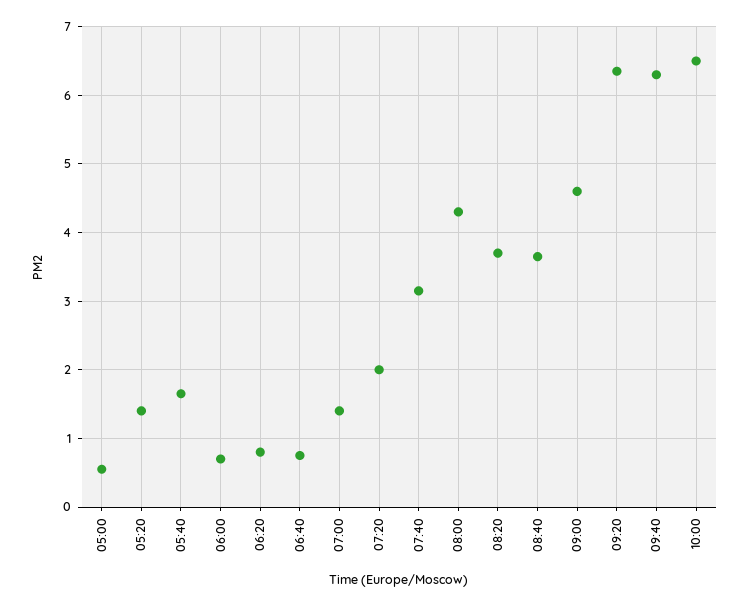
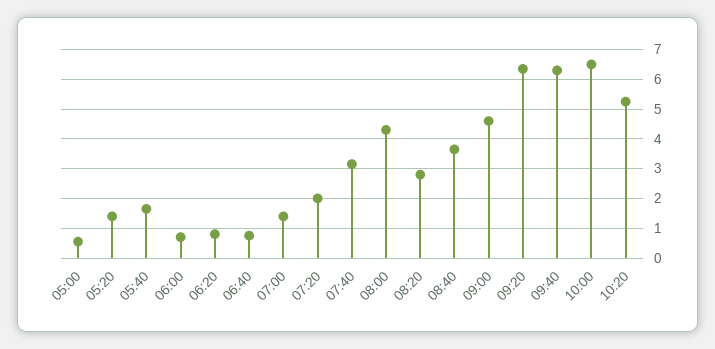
08:20: 3.7 -> 2.75
10:20: none -> 5.25

